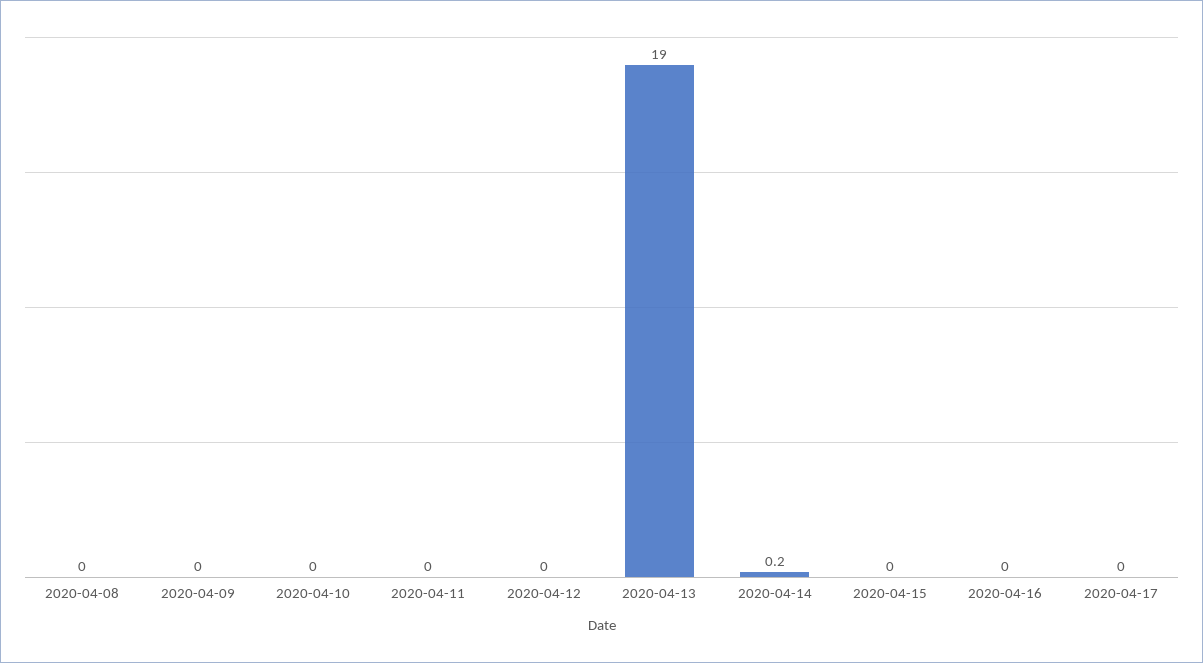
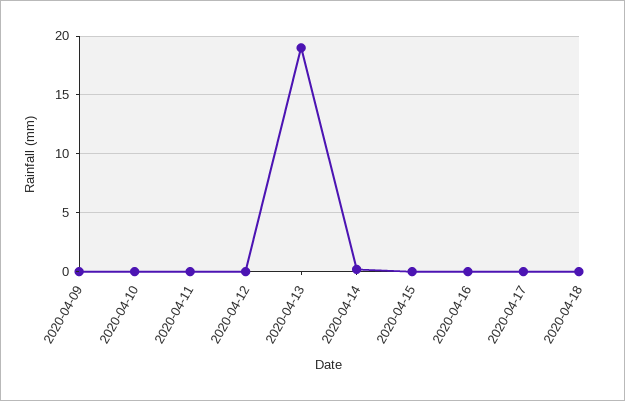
2020-04-08: 0 -> none
2020-04-18: none -> 0

